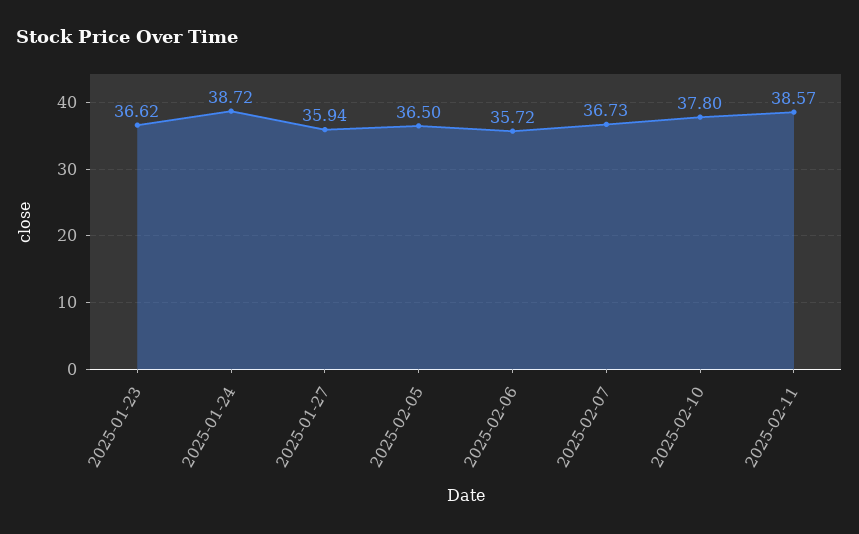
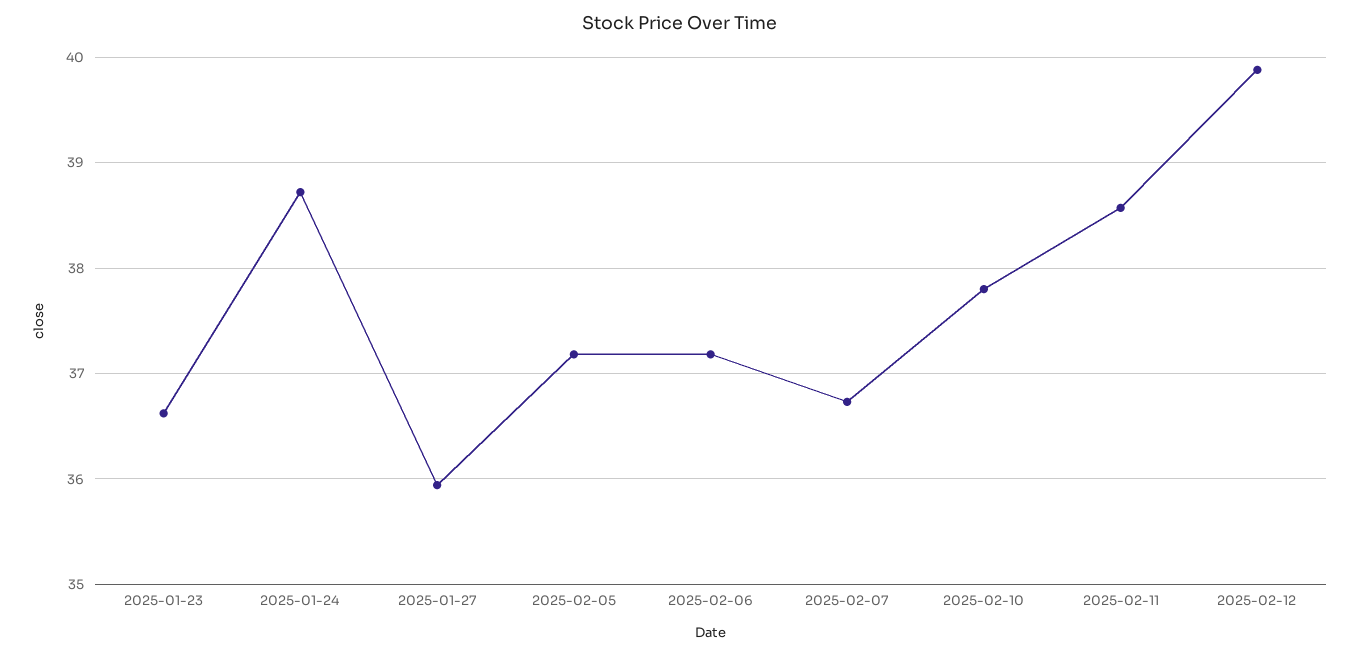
2025-02-05: 36.5 -> 37.2
2025-02-06: 35.72 -> 37.2
2025-02-12: none -> 39.9

